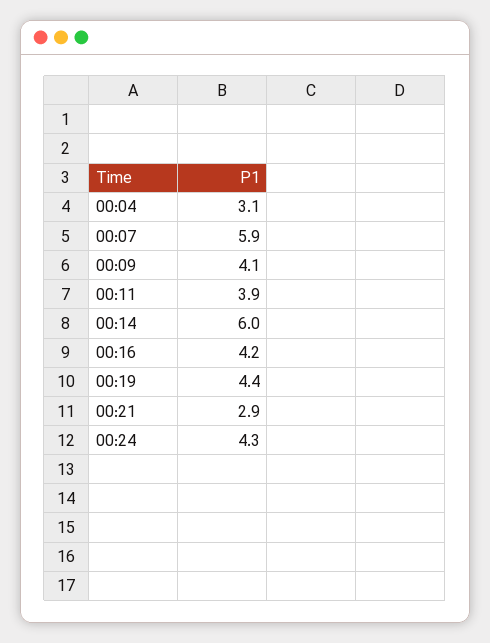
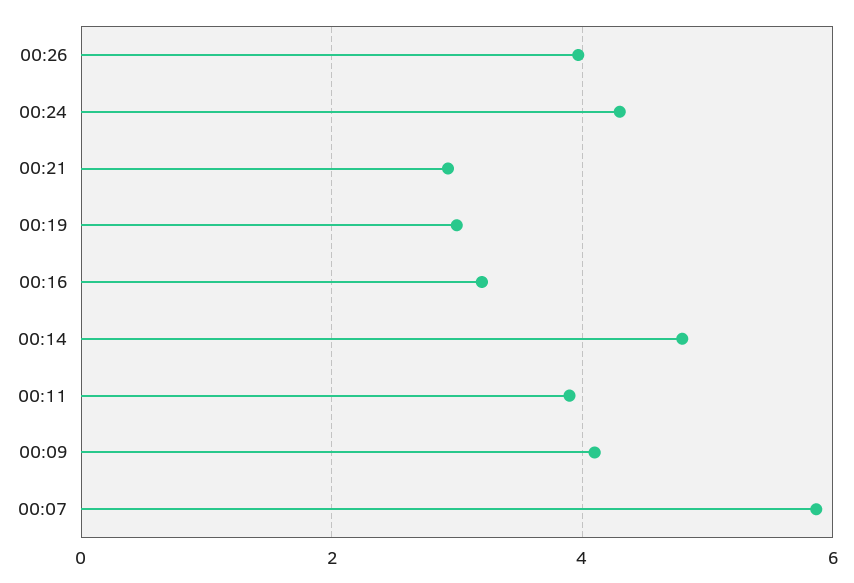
00:04: 3.1 -> none
00:14: 6 -> 4.8
00:16: 4.2 -> 3.2
00:19: 4.4 -> 3
00:26: none -> 4

